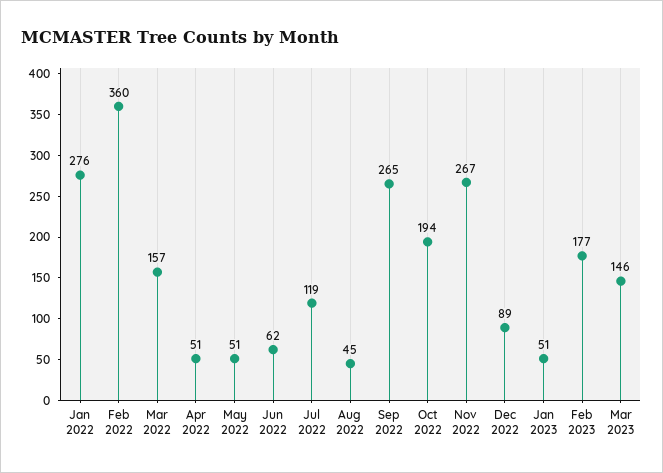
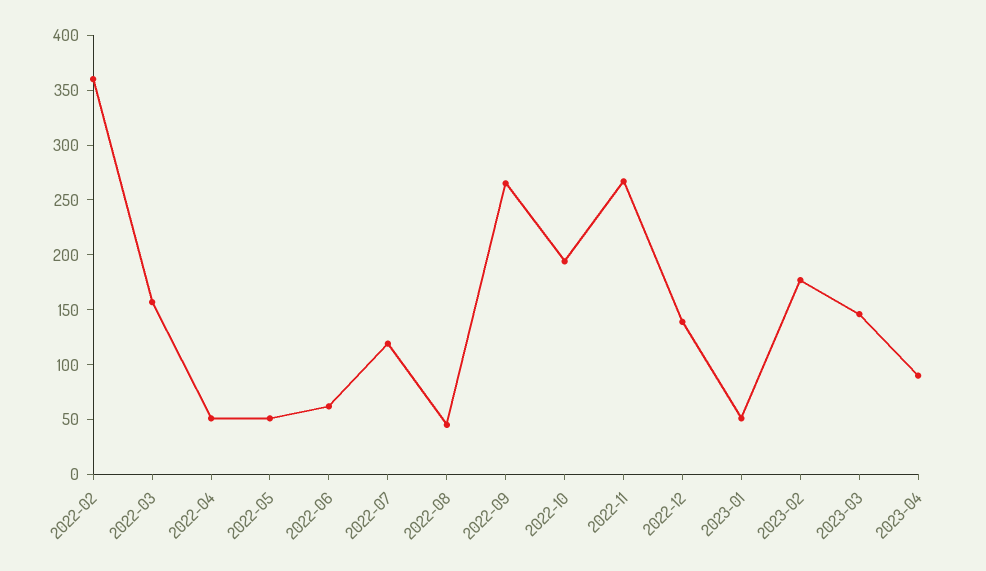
Jan 2022: 276 -> none
Dec 2022: 89 -> 140
2023-04: none -> 90

